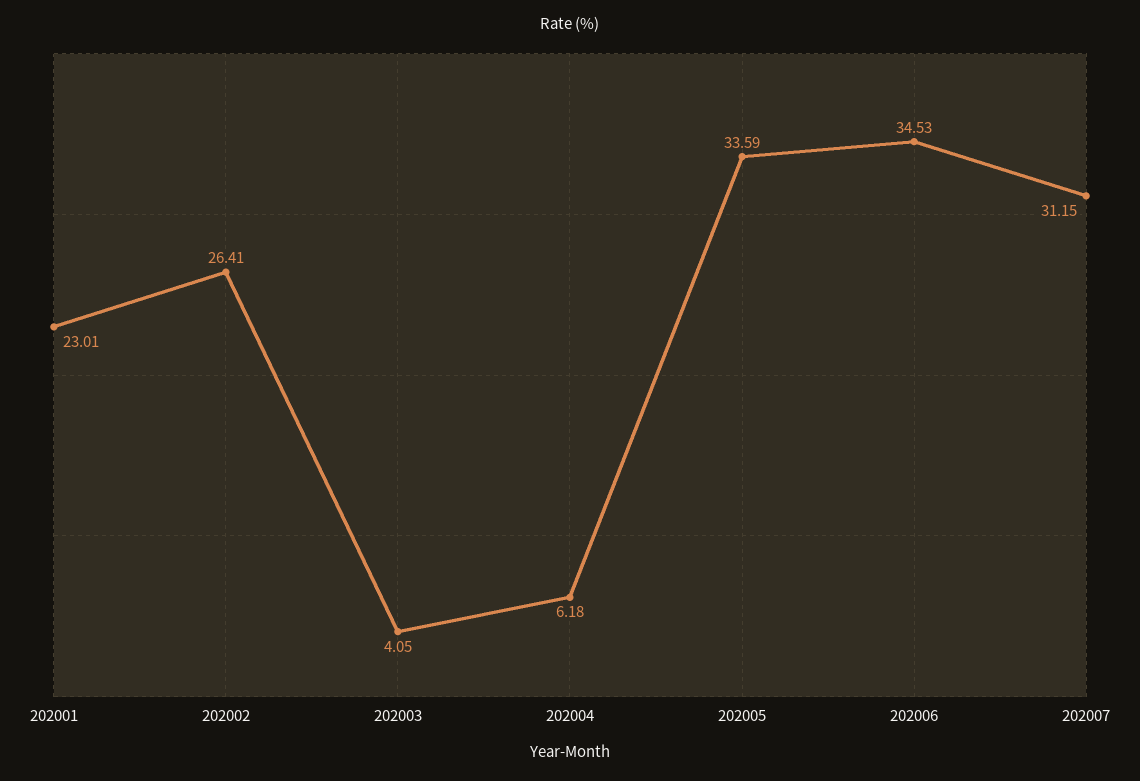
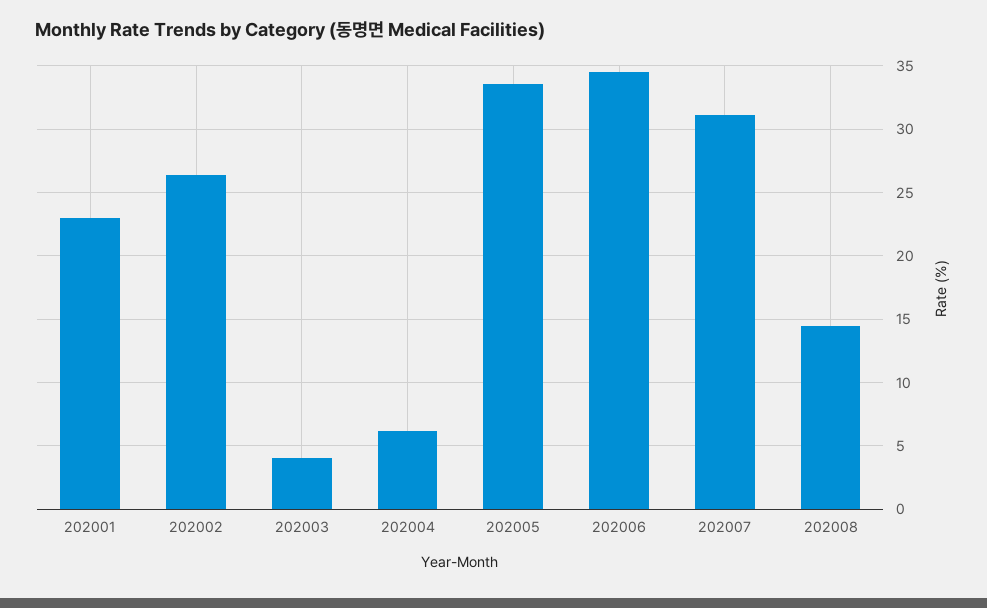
202008: none -> 14.5

